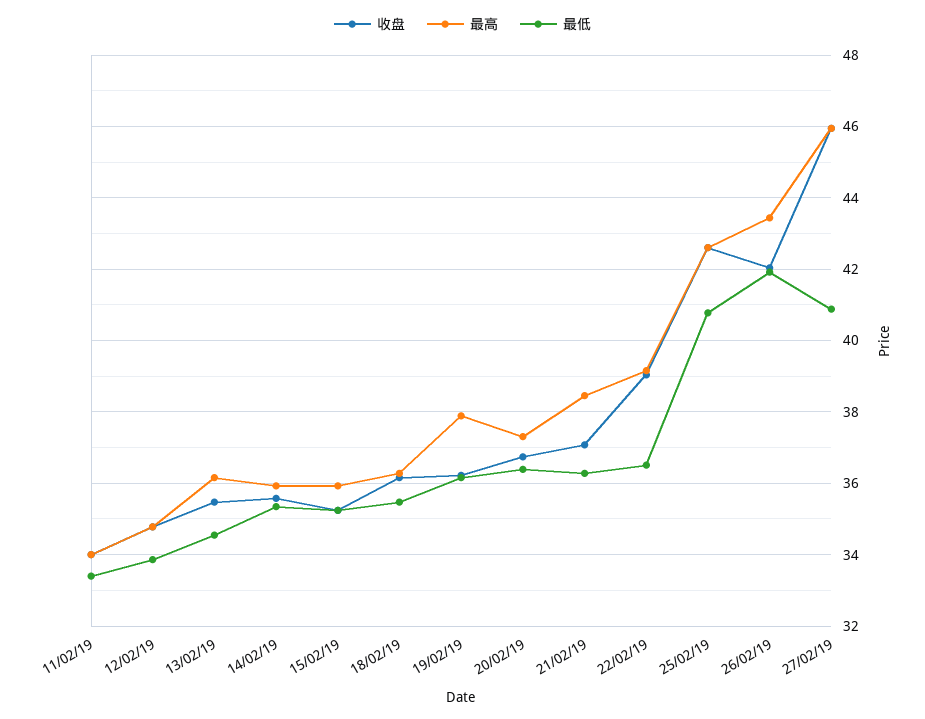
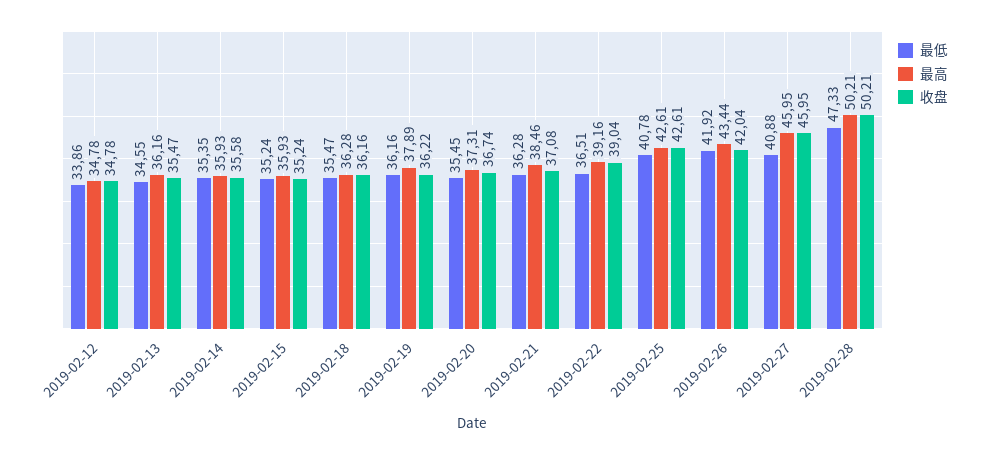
收盘, 11/02/19: 34 -> none
最高, 11/02/19: 34 -> none
最低, 11/02/19: 33.4 -> none
最低, 20/02/19: 36.4 -> 35.45
最低, 2019-02-28: none -> 47.33
最高, 2019-02-28: none -> 50.21
收盘, 2019-02-28: none -> 50.21

